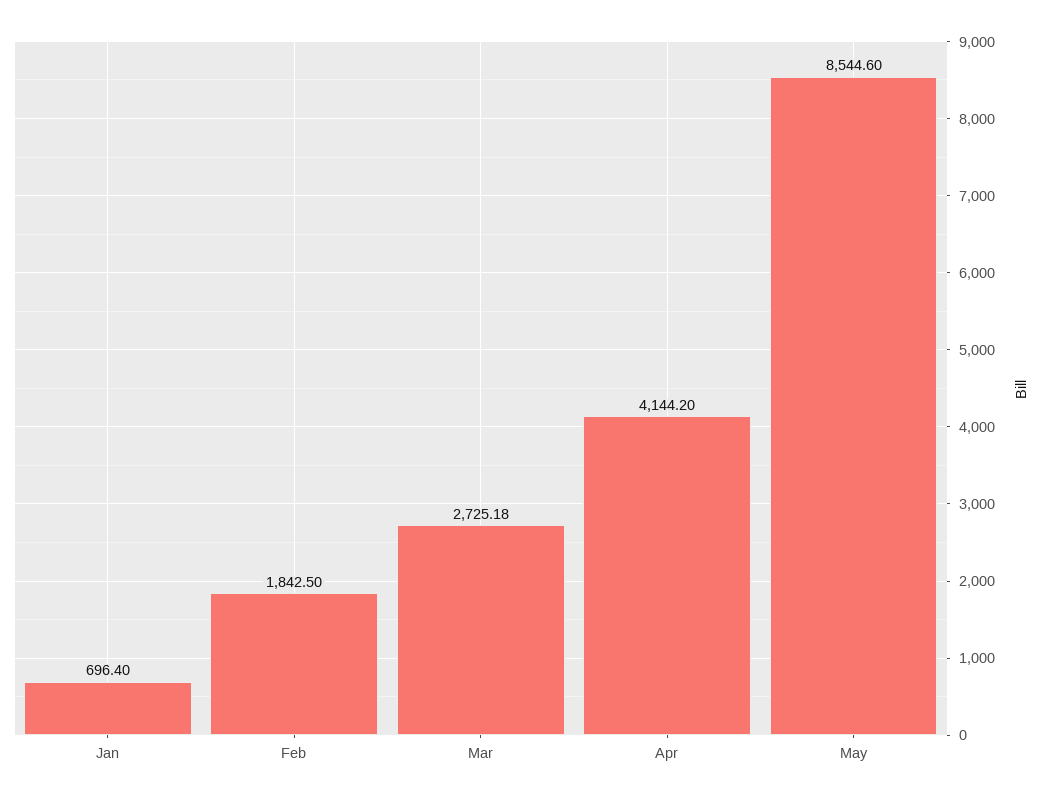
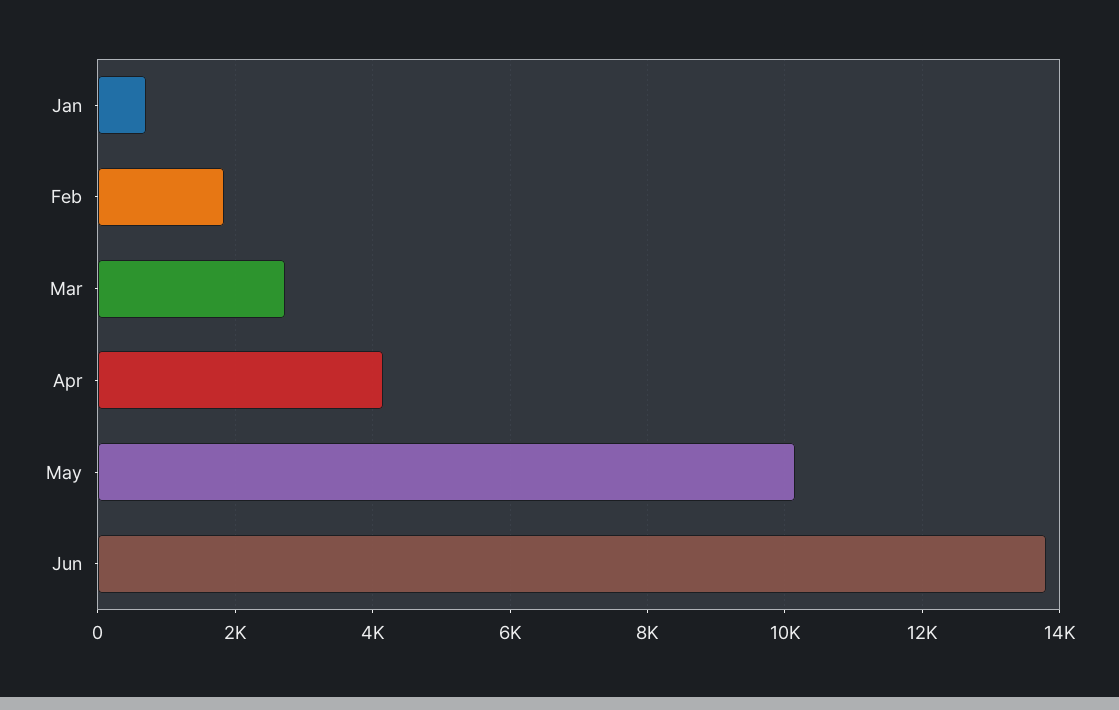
May: 8544.6 -> 10200
Jun: none -> 13800

